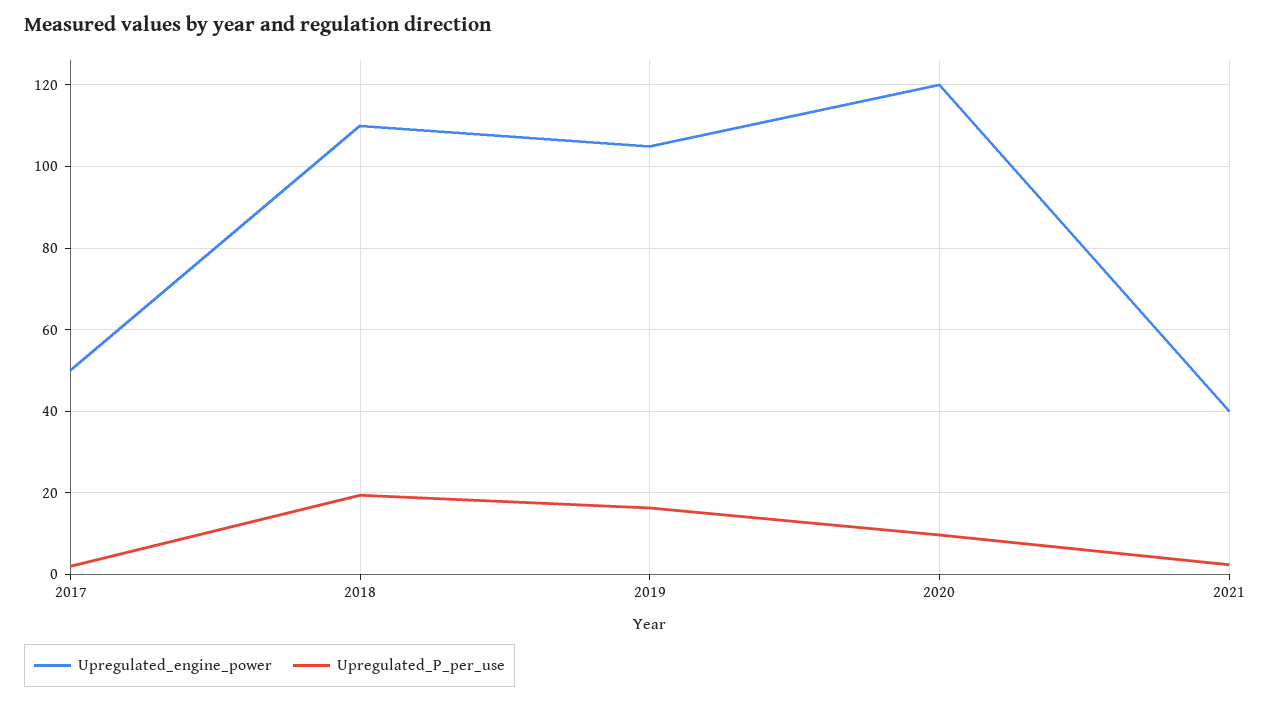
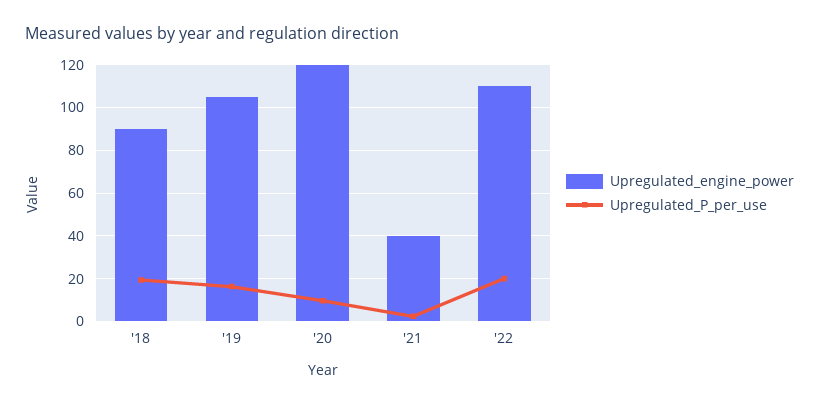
Upregulated_engine_power, 2017: 50 -> none
Upregulated_P_per_use, 2017: 2 -> none
Upregulated_engine_power, 2018: 110 -> 90
Upregulated_engine_power, '22: none -> 110
Upregulated_P_per_use, '22: none -> 20

